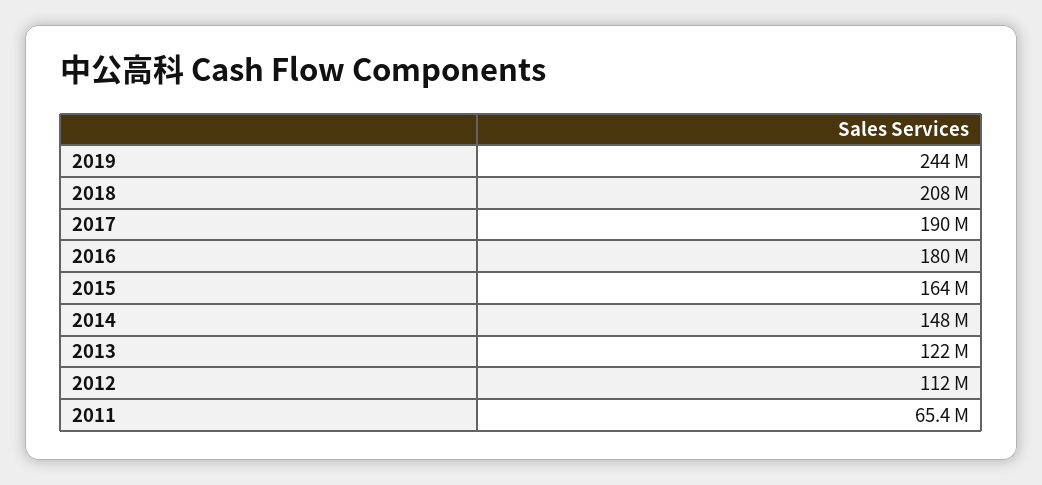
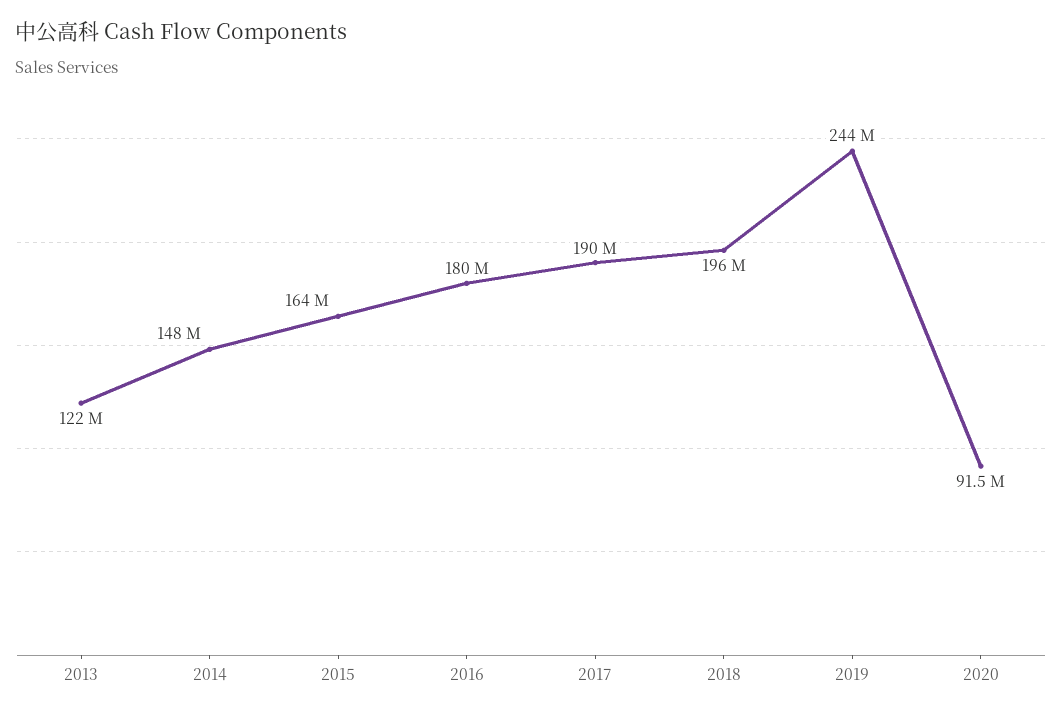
2018: 208000000 -> 196000000
2012: 112000000 -> none
2011: 65400000 -> none
2020: none -> 91500000

